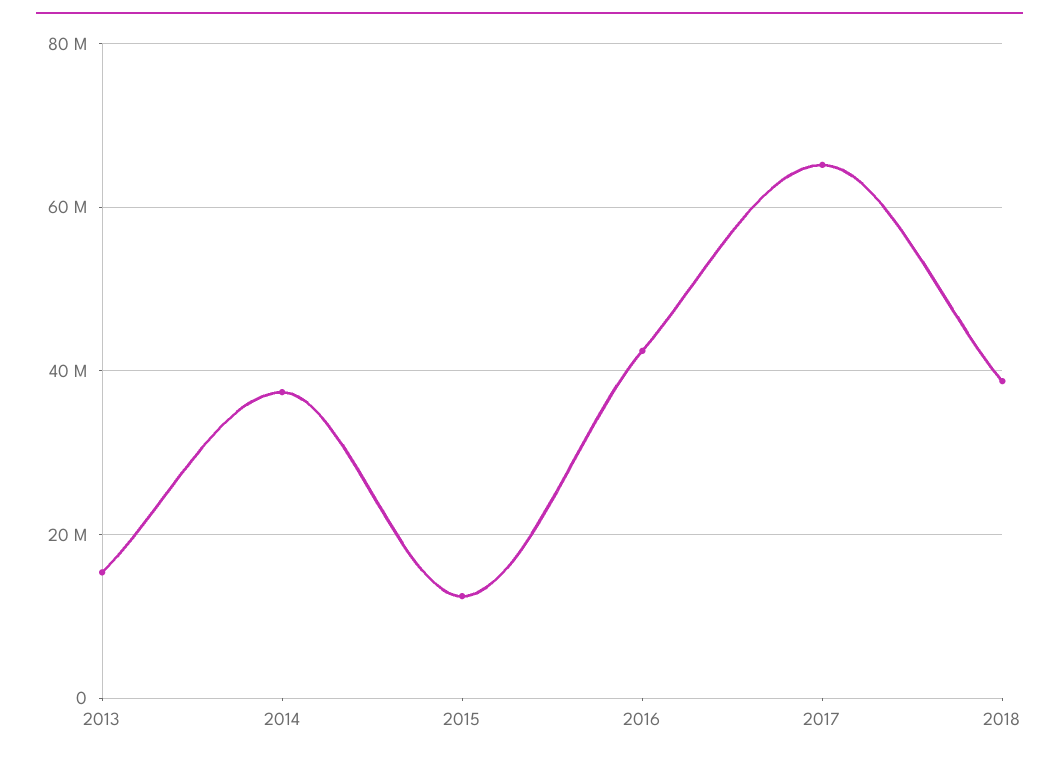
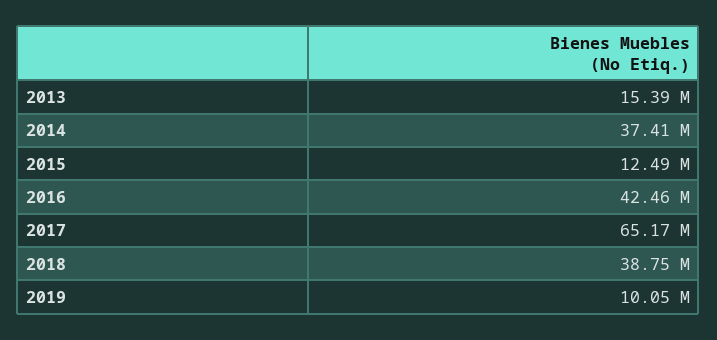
2019: none -> 10050000

